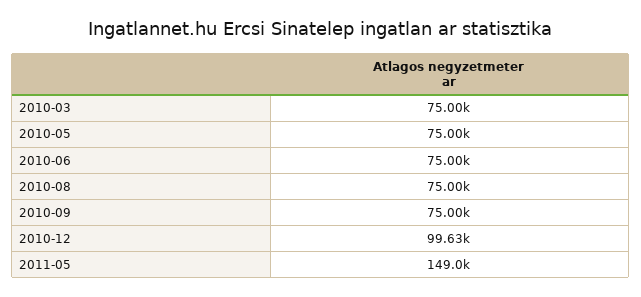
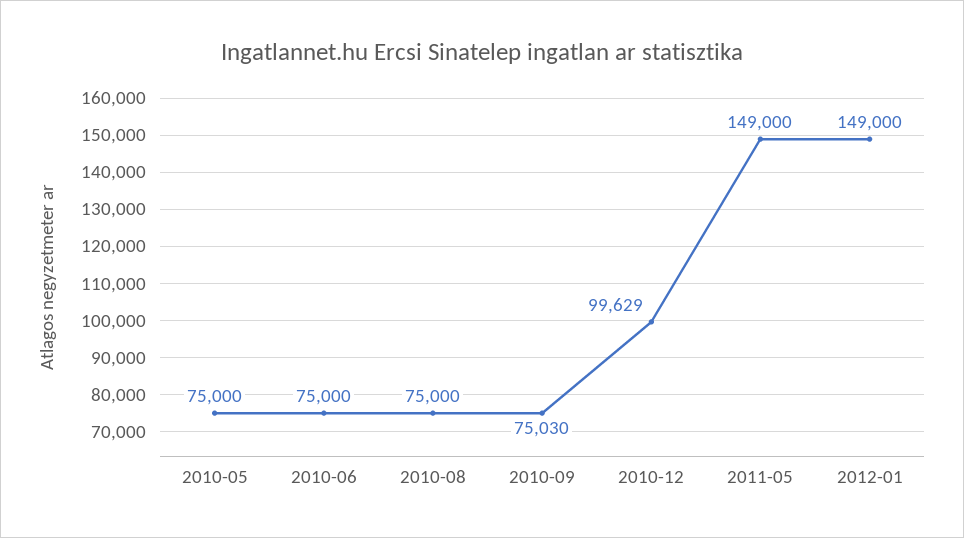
2010-03: 75000 -> none
2010-09: 75000 -> 75030
2012-01: none -> 149000

